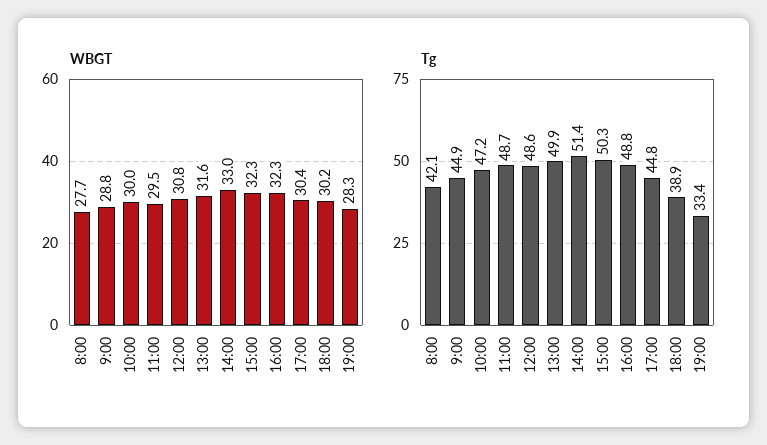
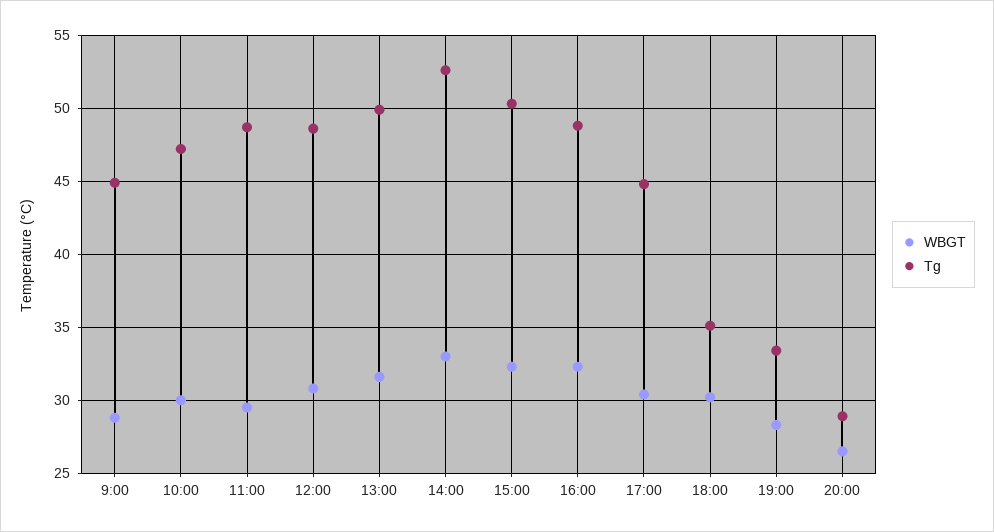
WBGT, 8:00: 27.7 -> none
Tg, 8:00: 42.1 -> none
Tg, 14:00: 51.4 -> 52.5
Tg, 18:00: 38.9 -> 35
WBGT, 20:00: none -> 26.5
Tg, 20:00: none -> 29

